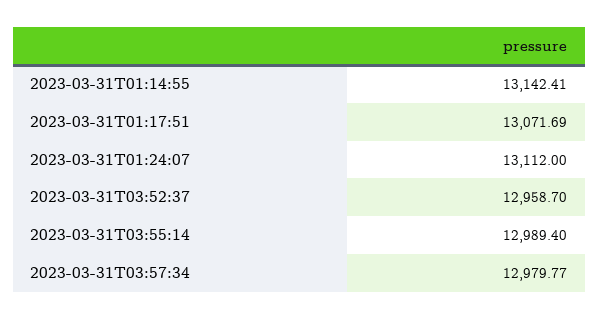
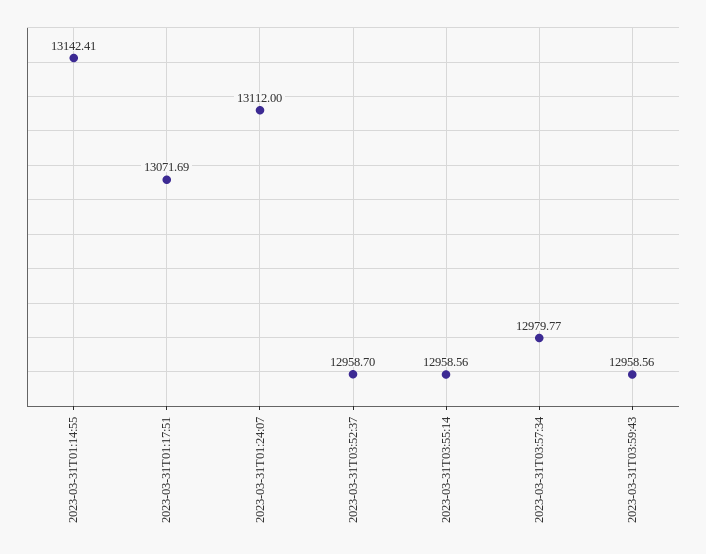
2023-03-31T03:55:14: 12989.4 -> 12958.56
2023-03-31T03:59:43: none -> 12958.56

